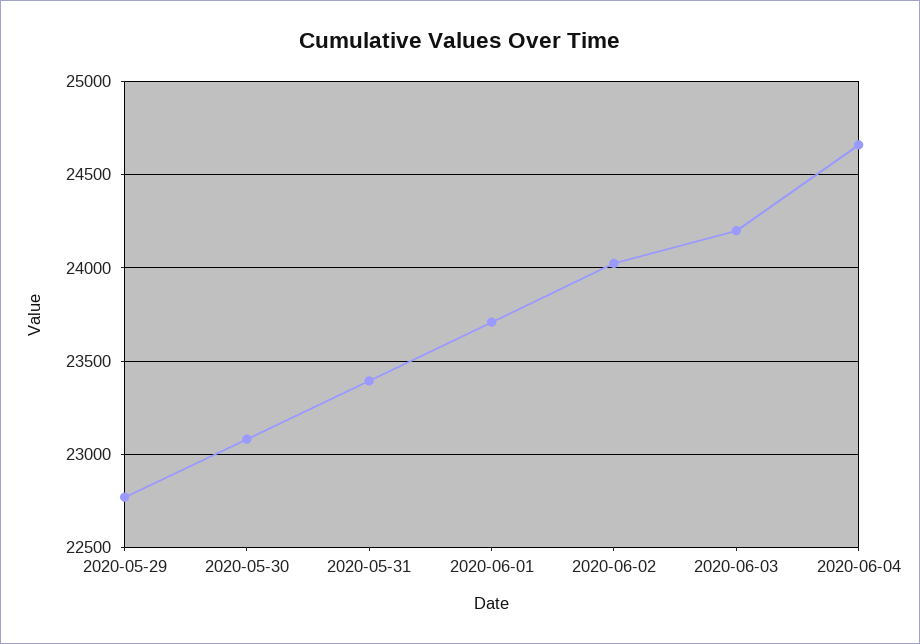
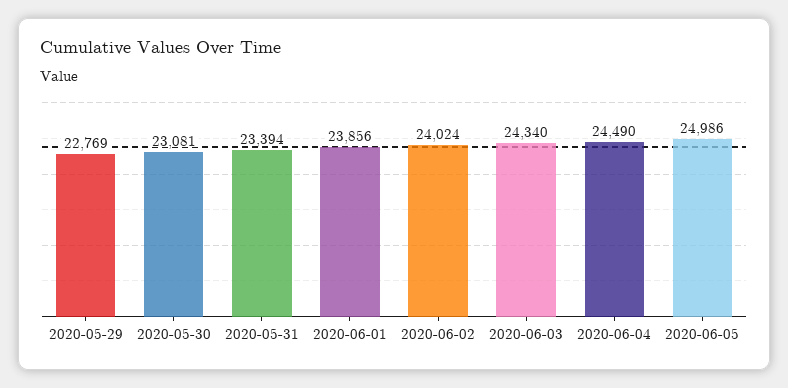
2020-06-01: 23700 -> 23856
2020-06-03: 24200 -> 24340
2020-06-04: 24650 -> 24490
2020-06-05: none -> 24986

